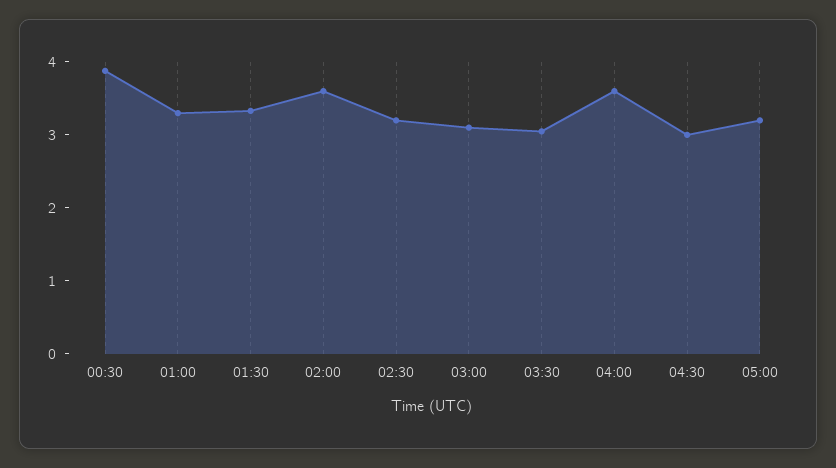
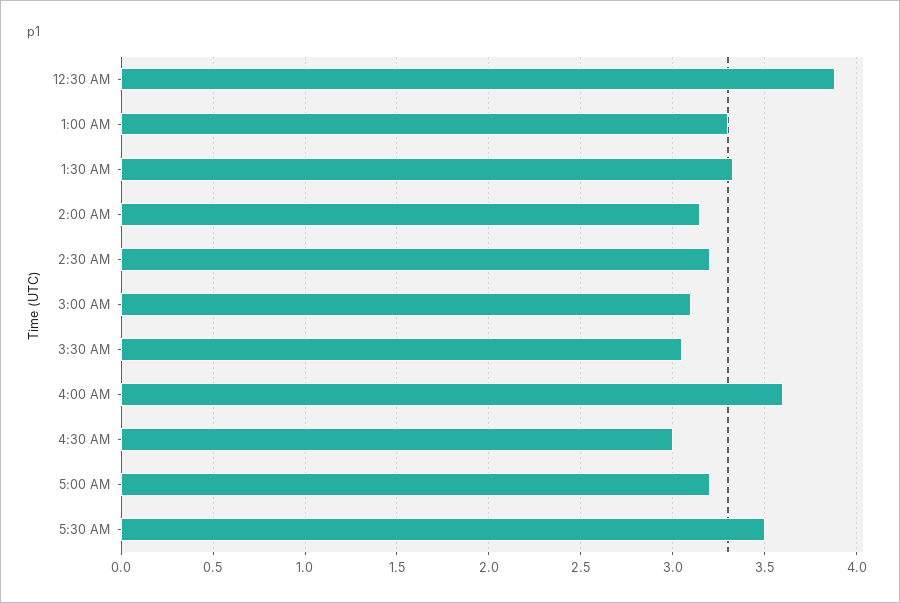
02:00: 3.6 -> 3.15
5:30 AM: none -> 3.5

